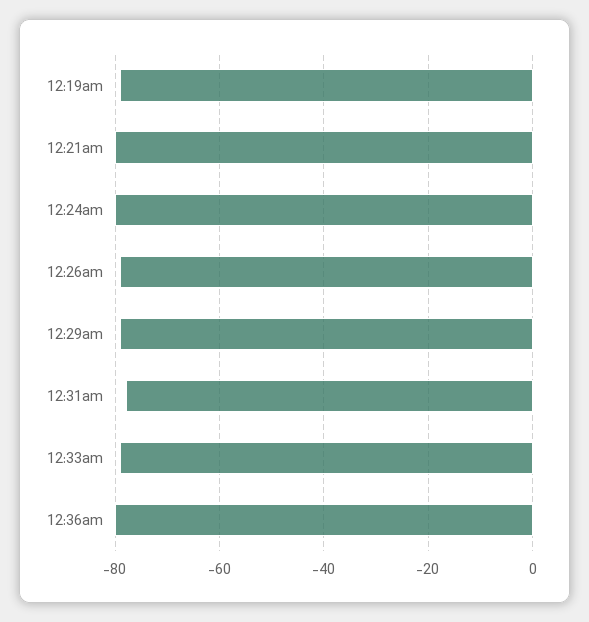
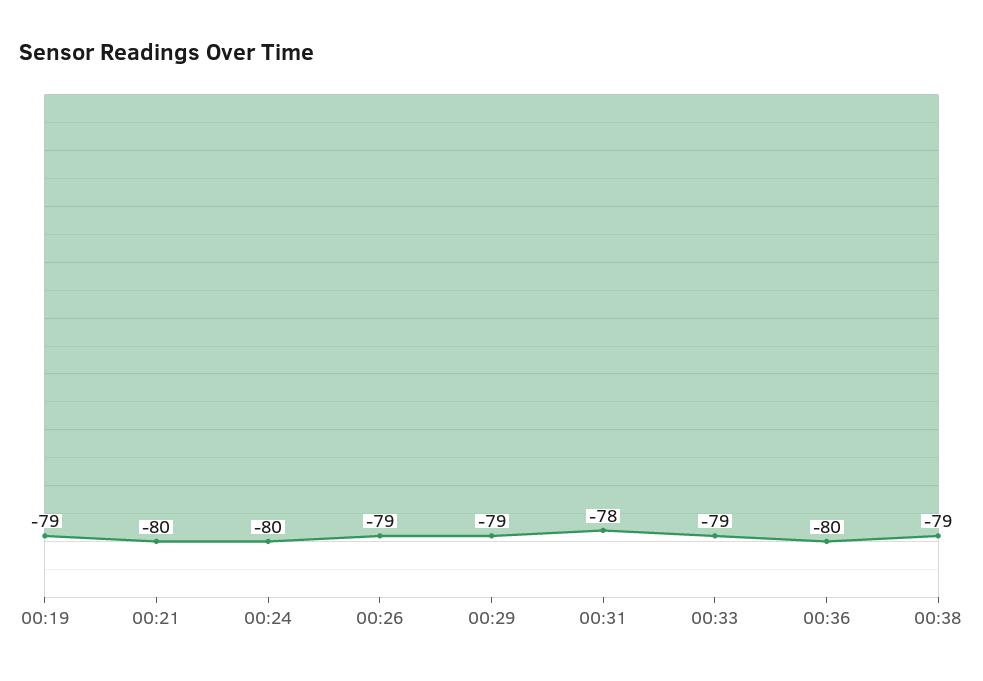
00:38: none -> -79

